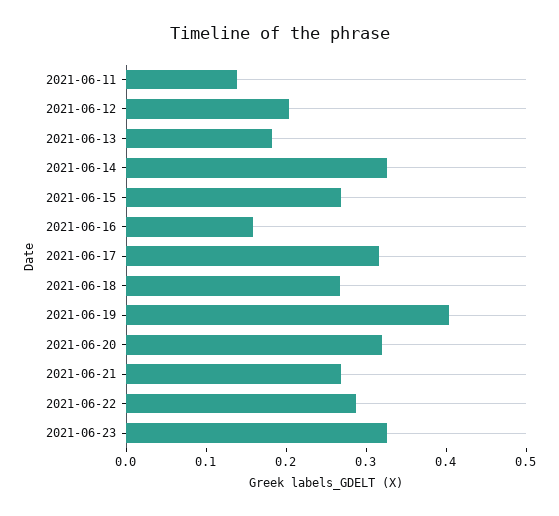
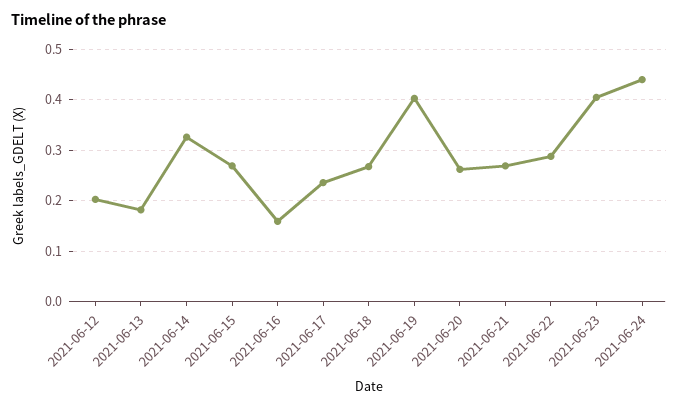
2021-06-11: 0.14 -> none
2021-06-17: 0.32 -> 0.24
2021-06-20: 0.32 -> 0.26
2021-06-23: 0.32 -> 0.4
2021-06-24: none -> 0.44

